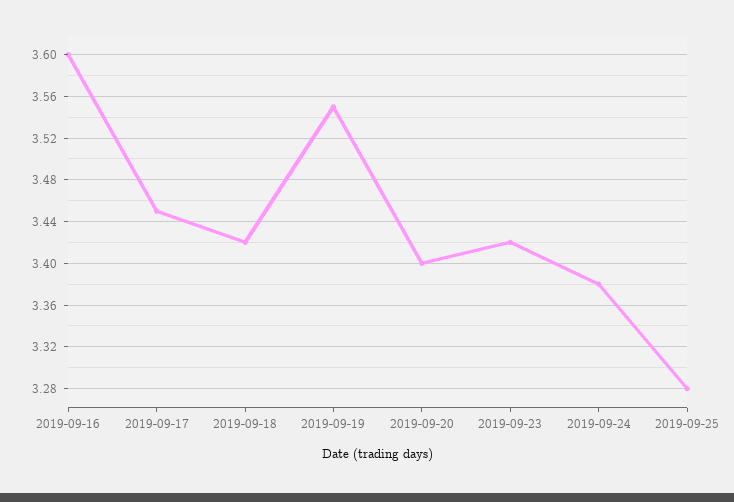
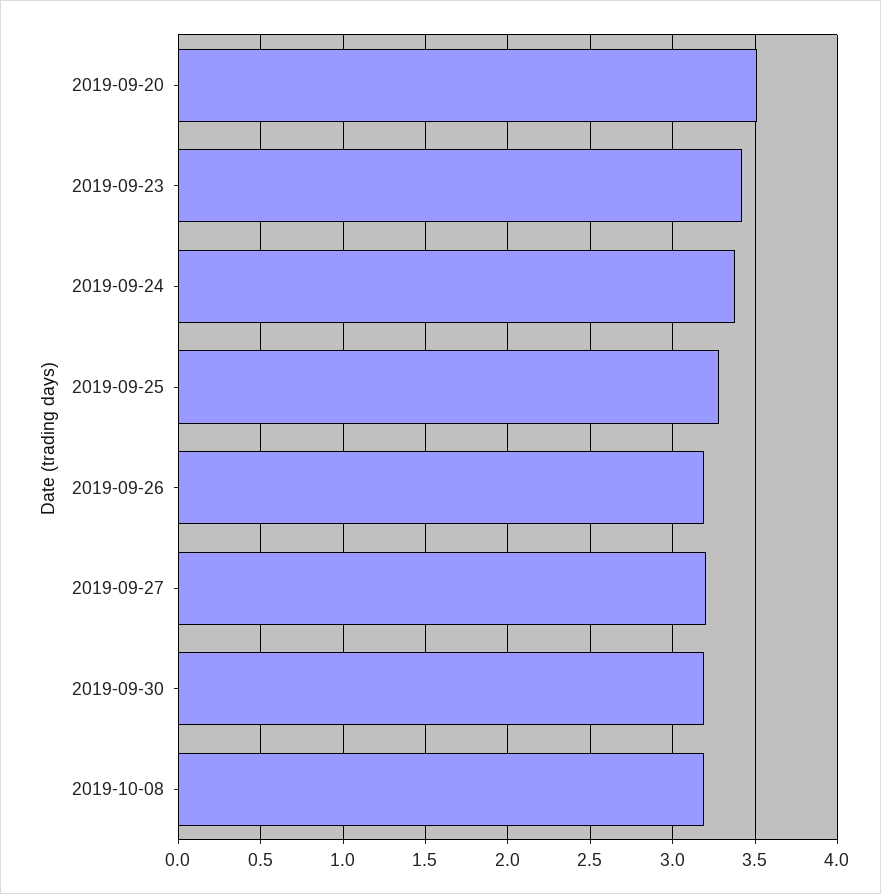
2019-09-16: 3.6 -> none
2019-09-17: 3.45 -> none
2019-09-18: 3.42 -> none
2019-09-19: 3.55 -> none
2019-09-20: 3.4 -> 3.5
2019-09-26: none -> 3.2
2019-09-27: none -> 3.2
2019-09-30: none -> 3.2
2019-10-08: none -> 3.2

